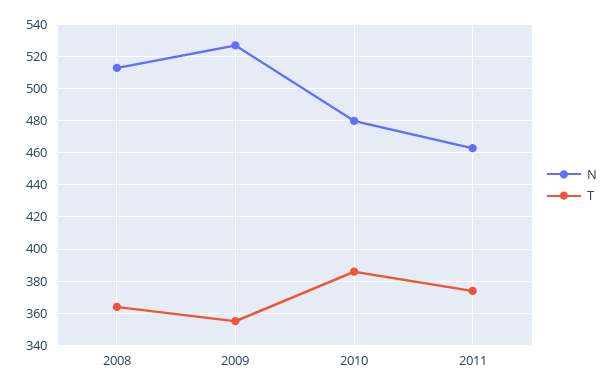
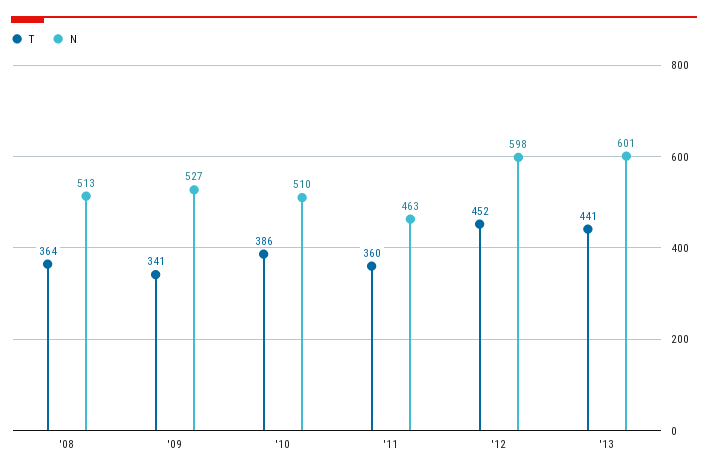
T, 2009: 355 -> 341
N, 2010: 480 -> 510
T, 2011: 375 -> 360
T, '12: none -> 452
N, '12: none -> 598
T, '13: none -> 441
N, '13: none -> 601

